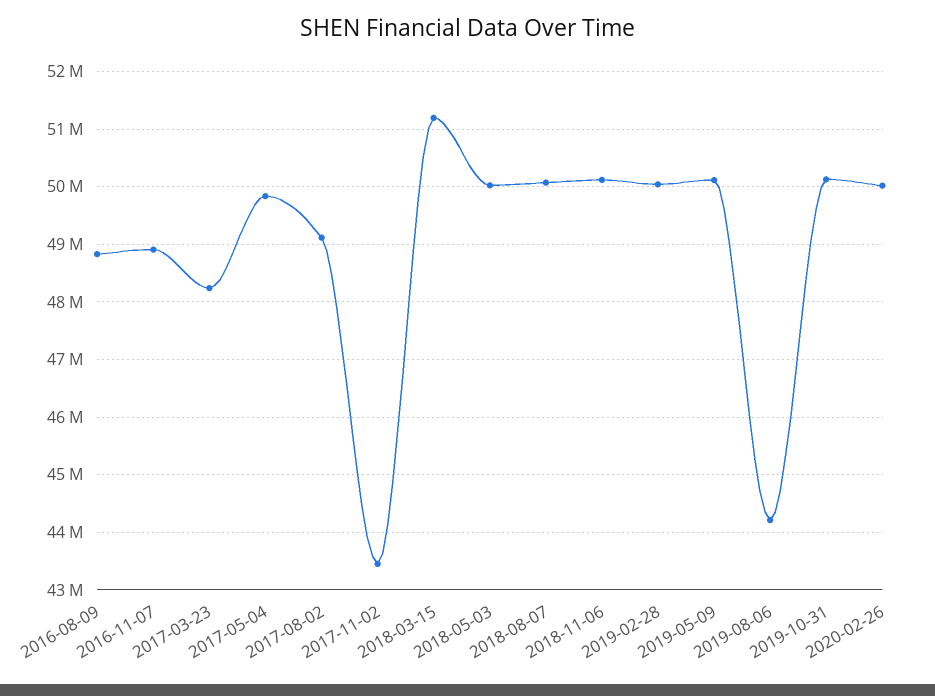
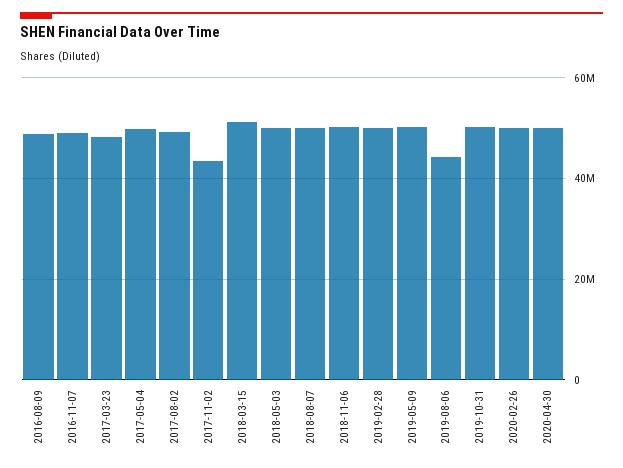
2020-04-30: none -> 50000000

